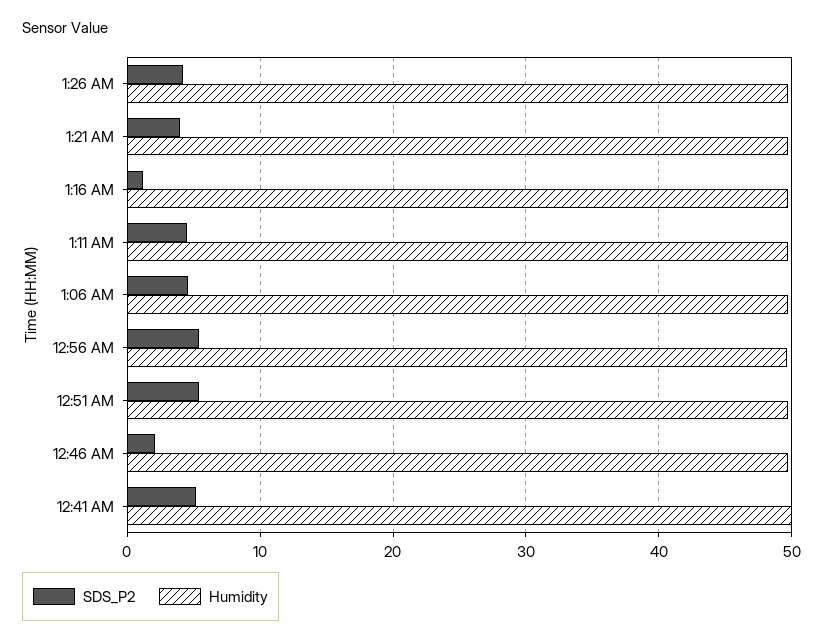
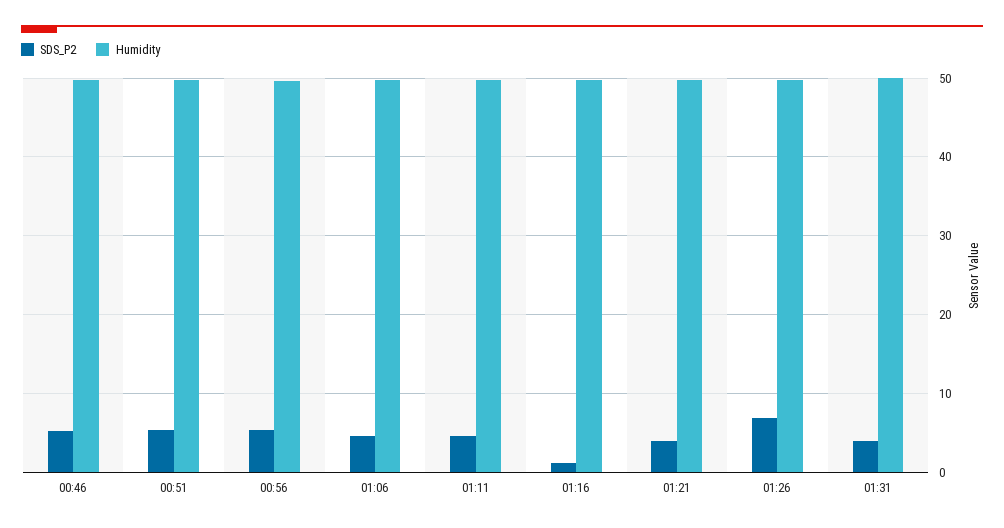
SDS_P2, 1:26 AM: 4 -> 7
SDS_P2, 12:46 AM: 2 -> 5
SDS_P2, 12:41 AM: 5 -> none
Humidity, 12:41 AM: 50 -> none
SDS_P2, 01:31: none -> 4
Humidity, 01:31: none -> 50

